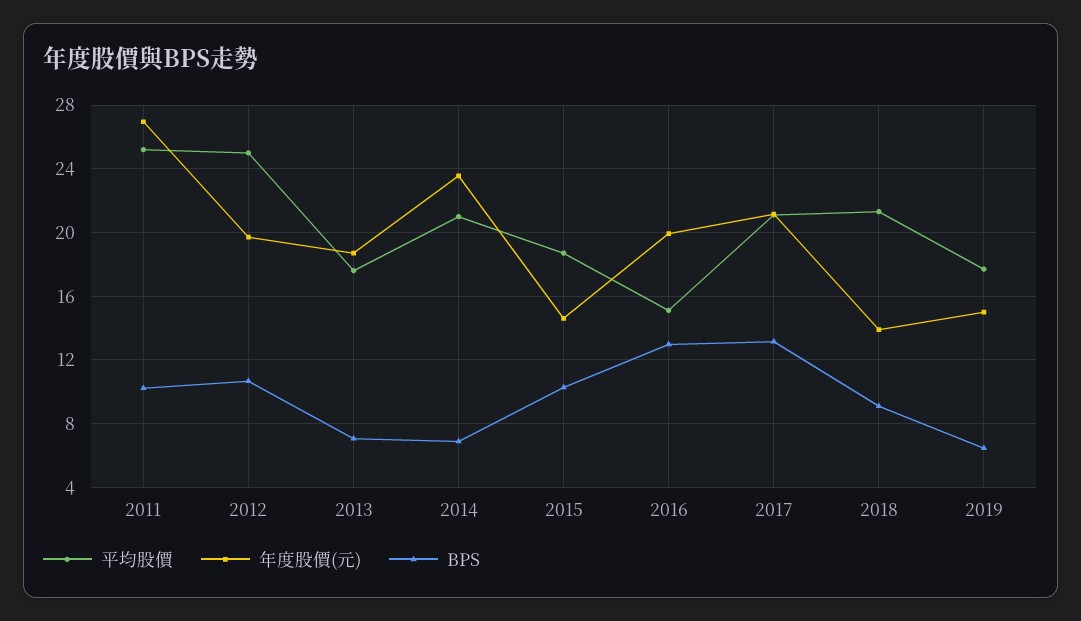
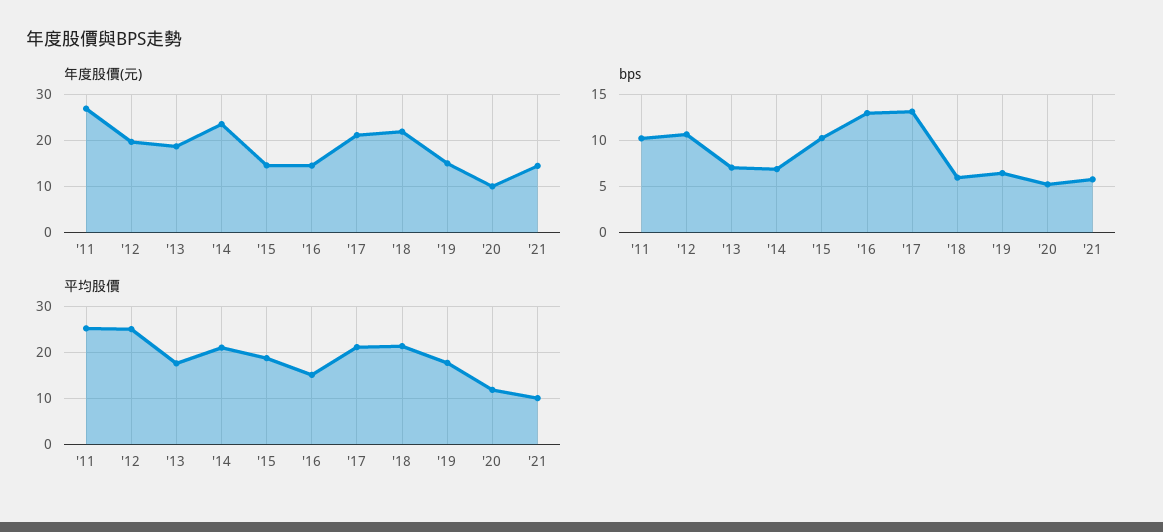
年度股價(元), 2016: 20 -> 14
年度股價(元), 2018: 14 -> 22
BPS, 2018: 9 -> 6
年度股價(元), '20: none -> 10
年度股價(元), '21: none -> 14
BPS, '20: none -> 5
BPS, '21: none -> 6
平均股價, '20: none -> 12
平均股價, '21: none -> 10

